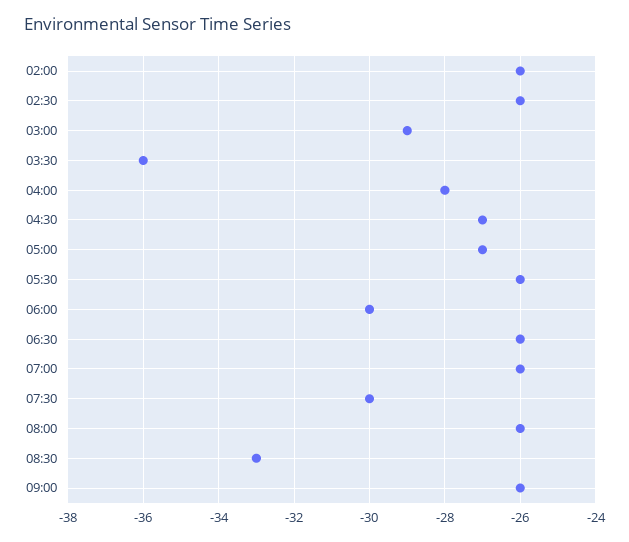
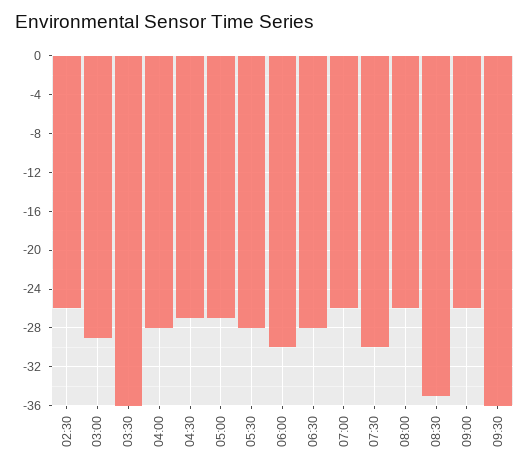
02:00: -26 -> none
05:30: -26 -> -28
06:30: -26 -> -28
08:30: -33 -> -35
09:30: none -> -36

